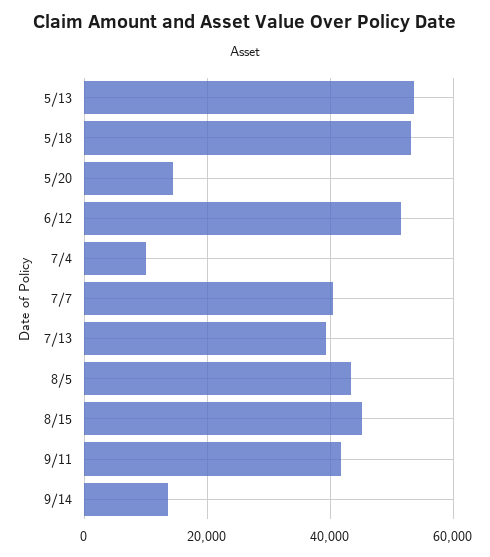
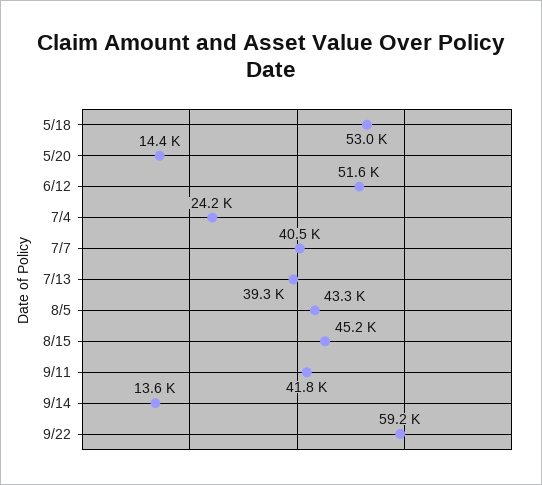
5/13: 54000 -> none
7/4: 10000 -> 24200
9/22: none -> 59200

